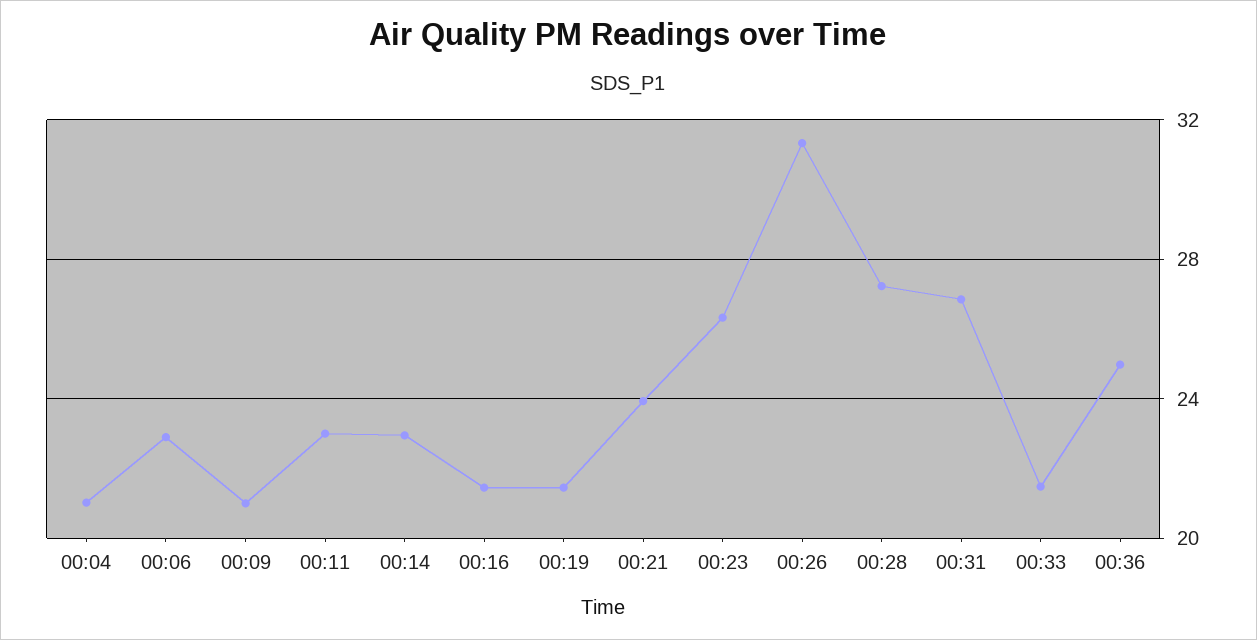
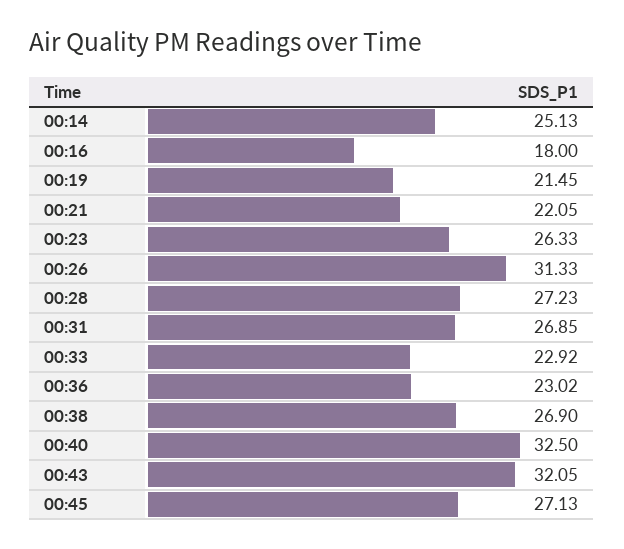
00:04: 21 -> none
00:06: 23 -> none
00:09: 21 -> none
00:11: 23 -> none
00:14: 23 -> 25.13
00:16: 21.5 -> 18
00:21: 24 -> 22.05
00:33: 21.5 -> 22.92
00:36: 25 -> 23.02
00:38: none -> 26.9
00:40: none -> 32.5
00:43: none -> 32.05
00:45: none -> 27.13

